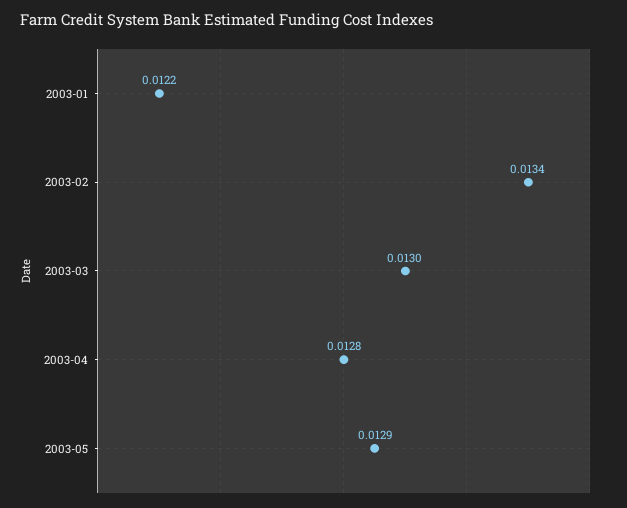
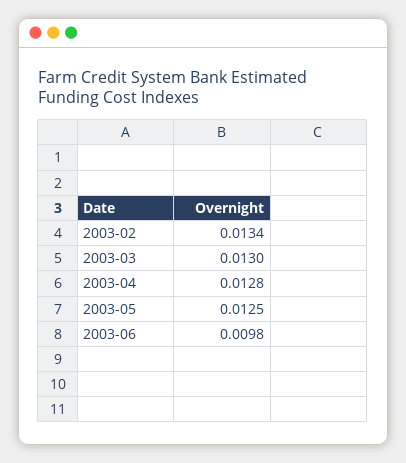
2003-01: 0.0122 -> none
2003-05: 0.0129 -> 0.0125
2003-06: none -> 0.0098

